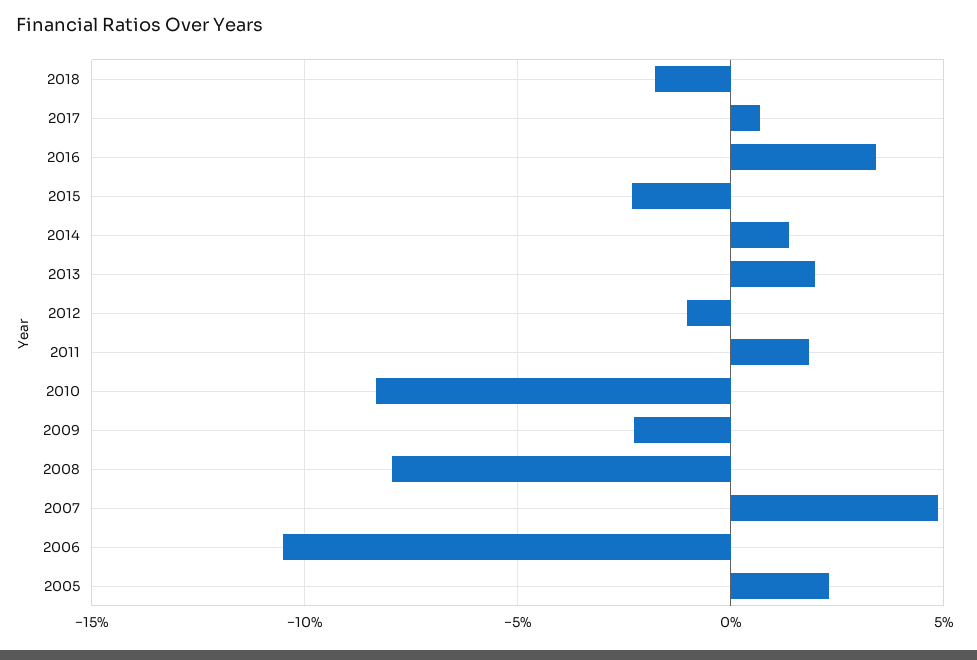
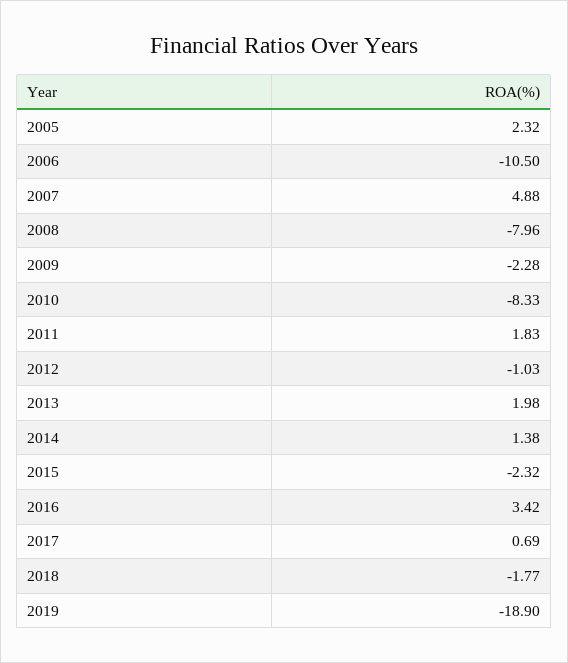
2019: none -> -18.9

